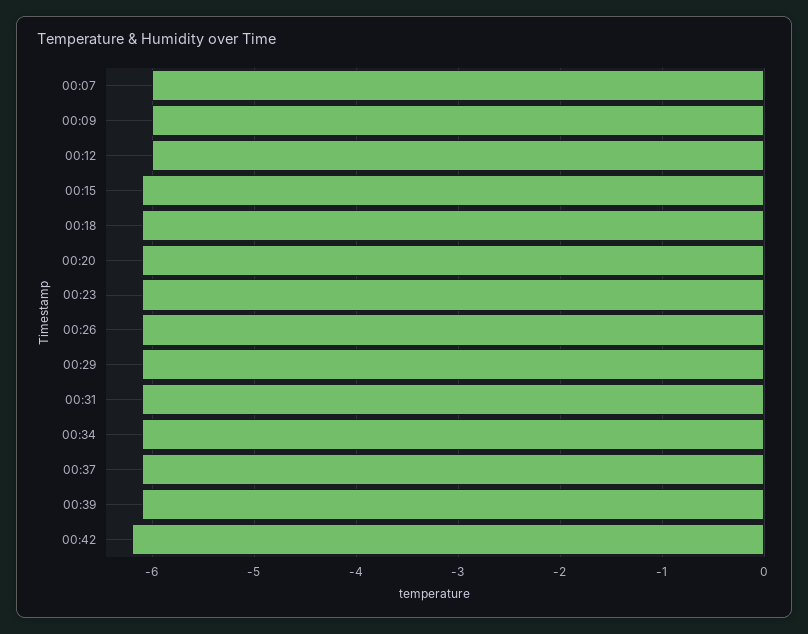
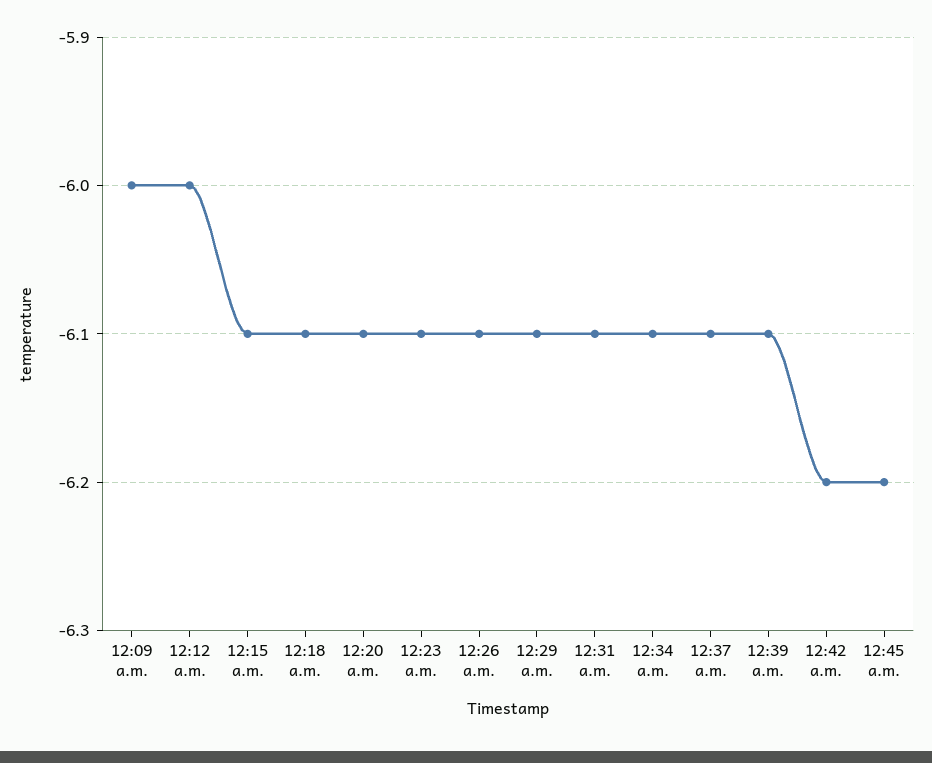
00:07: -6 -> none
12:45 a.m.: none -> -6.2

